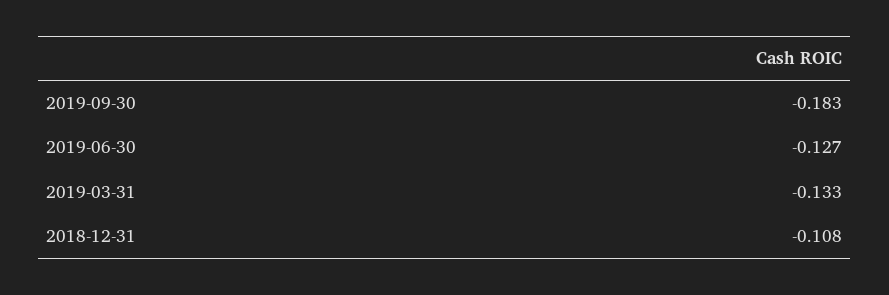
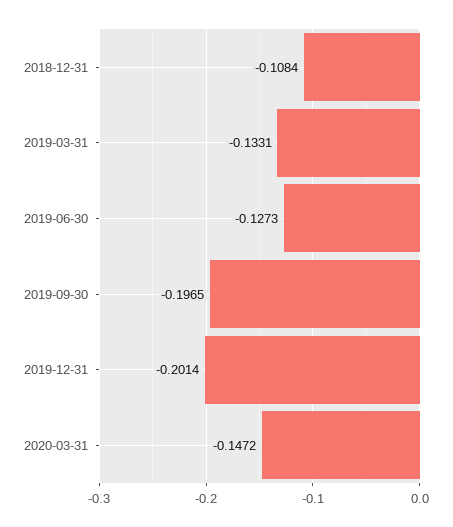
2019-09-30: -0.183 -> -0.1965
2019-12-31: none -> -0.2014
2020-03-31: none -> -0.1472

